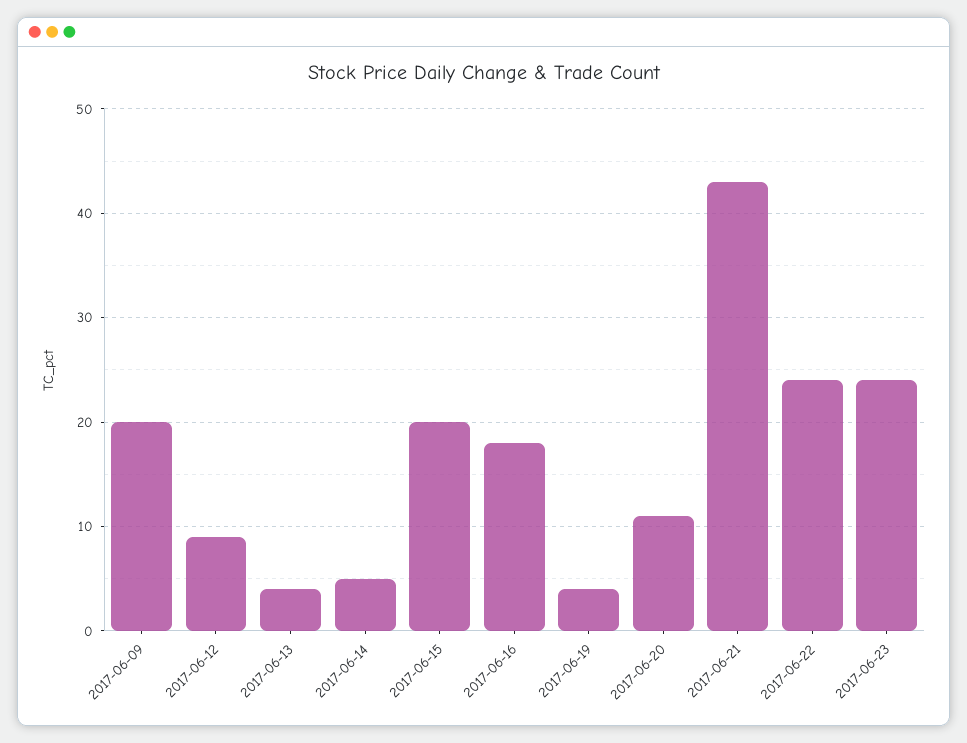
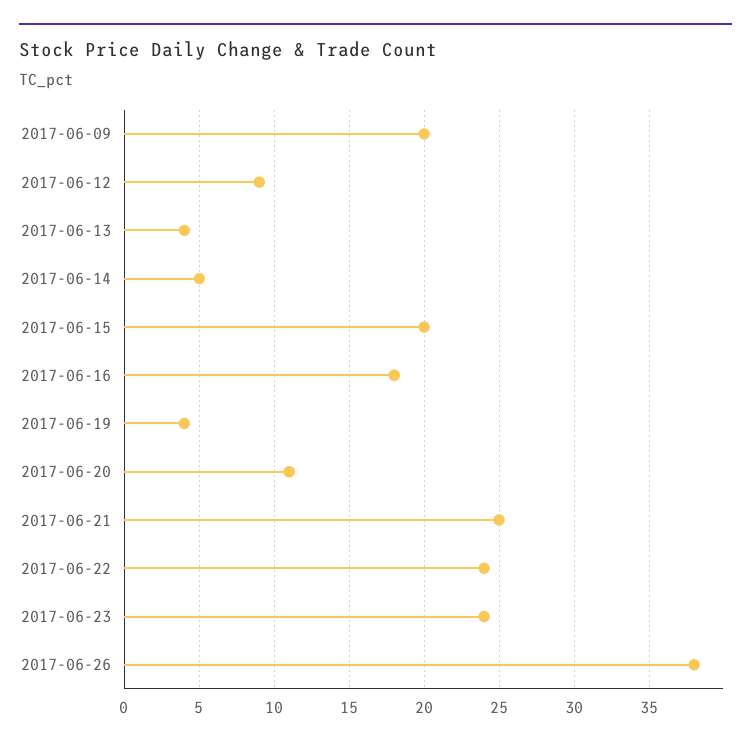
2017-06-21: 43 -> 25
2017-06-26: none -> 38

